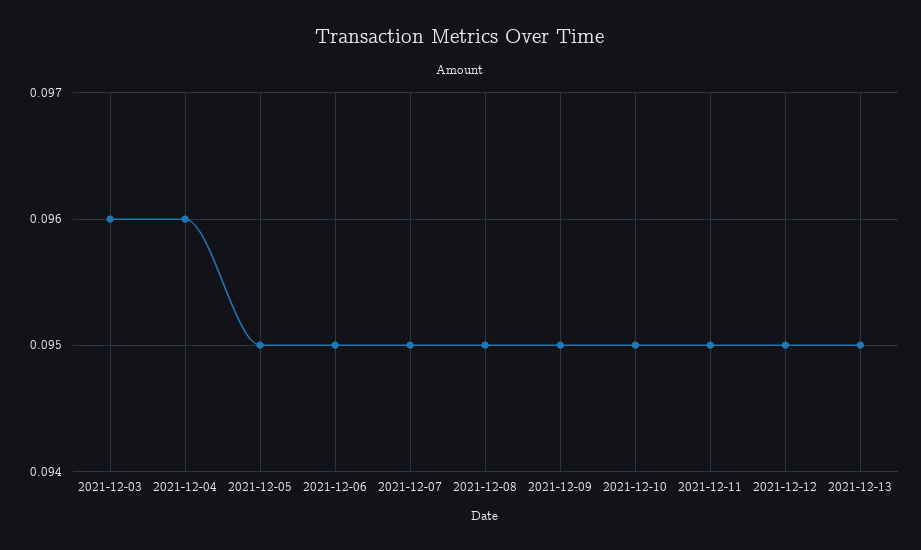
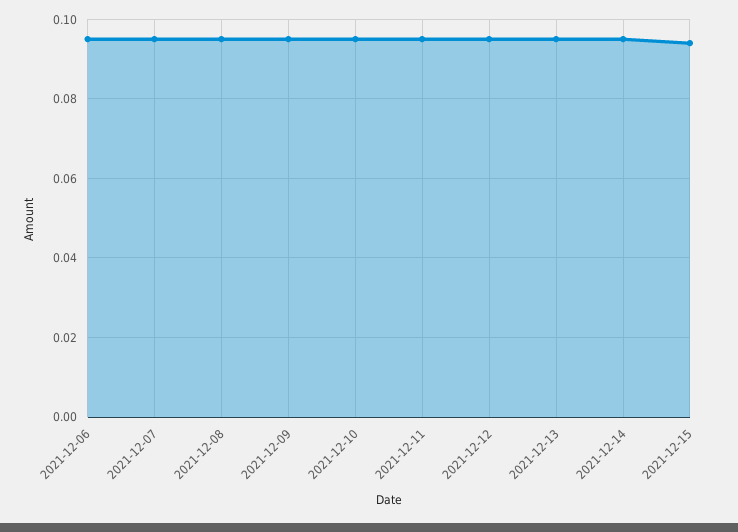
2021-12-03: 0.096 -> none
2021-12-04: 0.096 -> none
2021-12-05: 0.095 -> none
2021-12-14: none -> 0.095
2021-12-15: none -> 0.095

